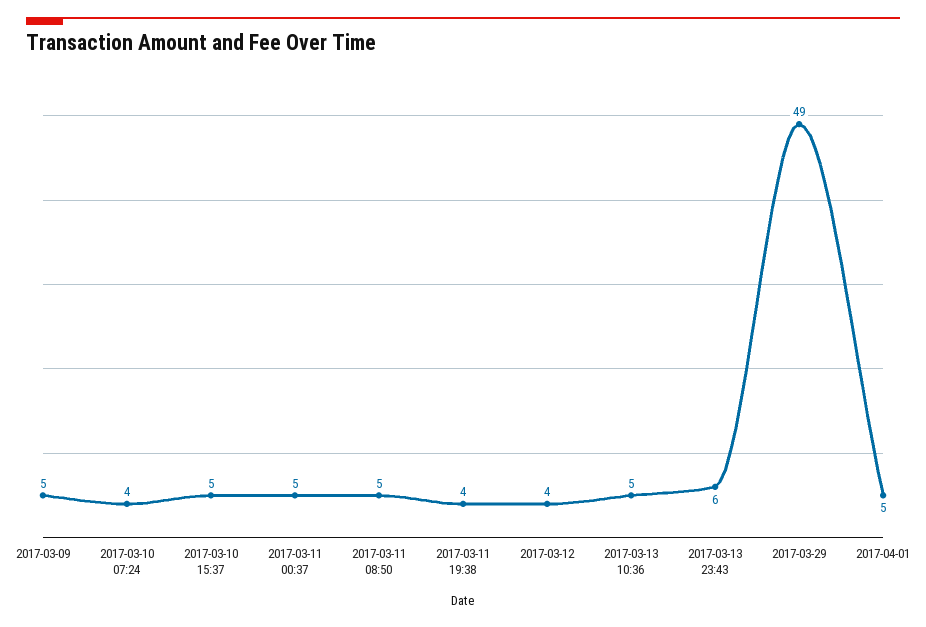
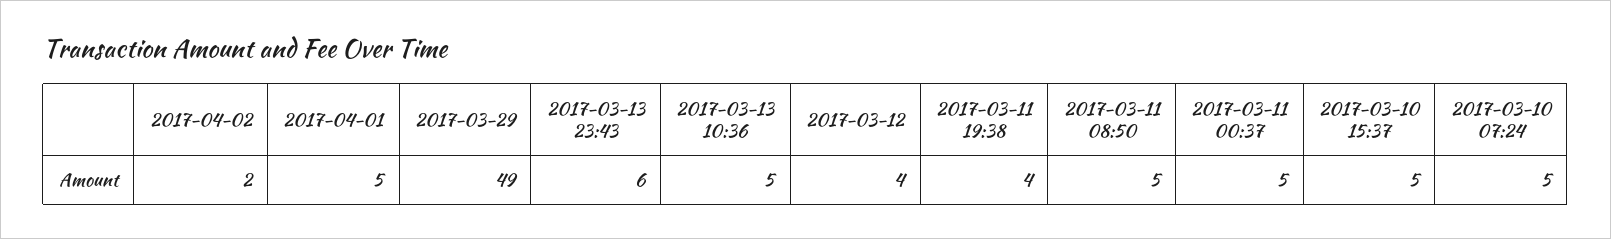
2017-03-09: 5 -> none
2017-03-10 07:24: 4 -> 5
2017-04-02: none -> 2

